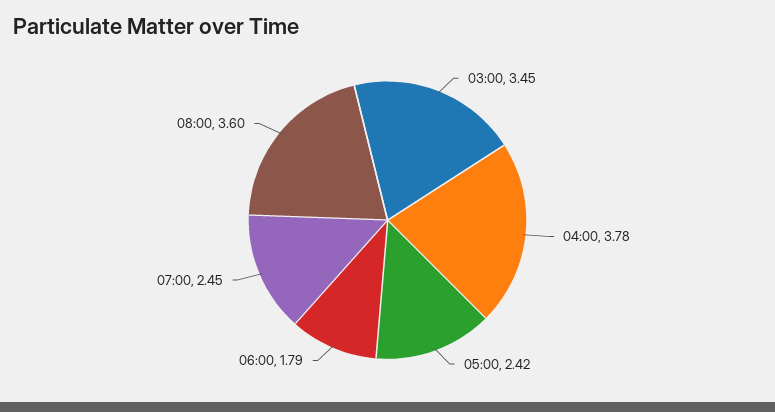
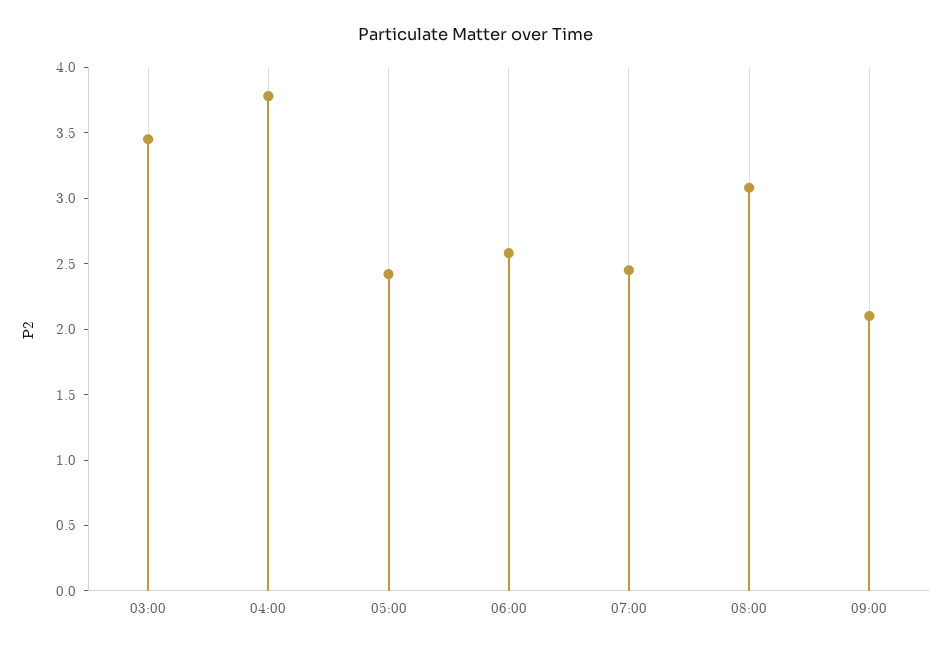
06:00: 1.79 -> 2.6
08:00: 3.6 -> 3.1
09:00: none -> 2.1

